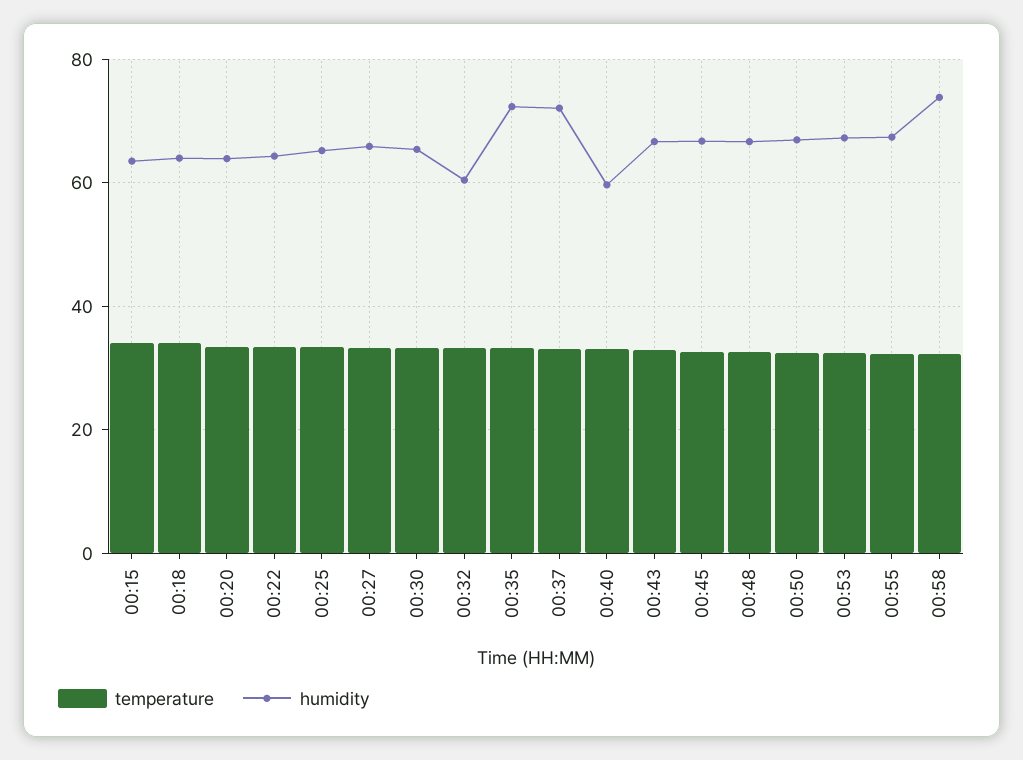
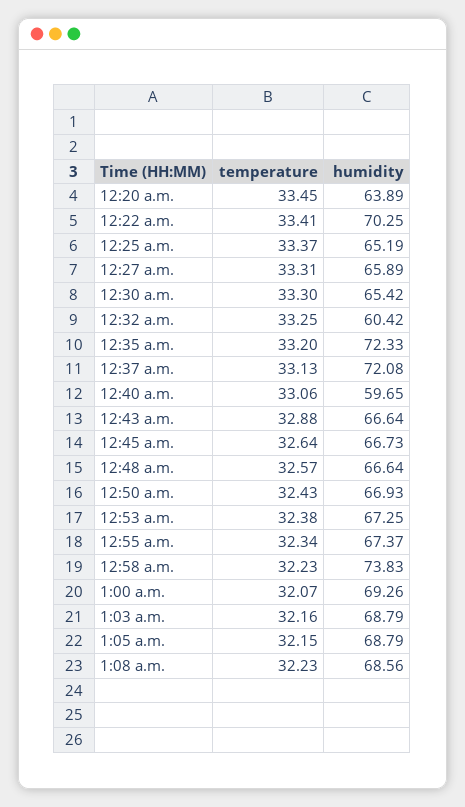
temperature, 00:15: 34 -> none
humidity, 00:15: 64 -> none
temperature, 00:18: 34 -> none
humidity, 00:18: 64 -> none
humidity, 00:22: 64 -> 70.25
temperature, 1:00 a.m.: none -> 32.07
humidity, 1:00 a.m.: none -> 69.26
temperature, 1:03 a.m.: none -> 32.16
humidity, 1:03 a.m.: none -> 68.79
temperature, 1:05 a.m.: none -> 32.15
humidity, 1:05 a.m.: none -> 68.79
temperature, 1:08 a.m.: none -> 32.23
humidity, 1:08 a.m.: none -> 68.56

